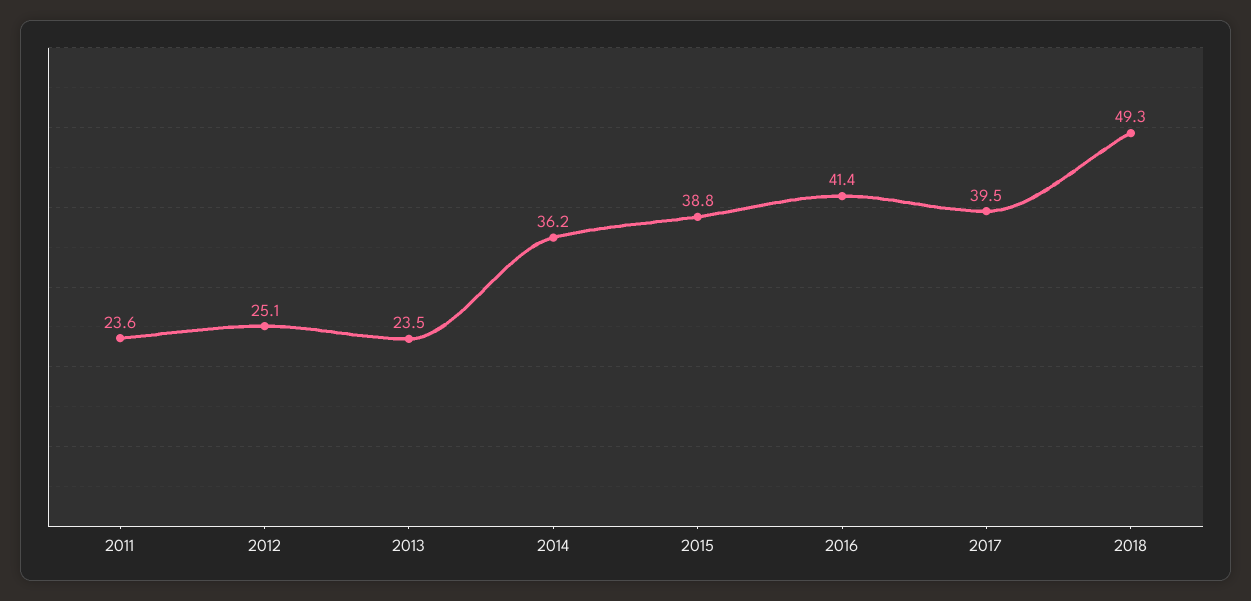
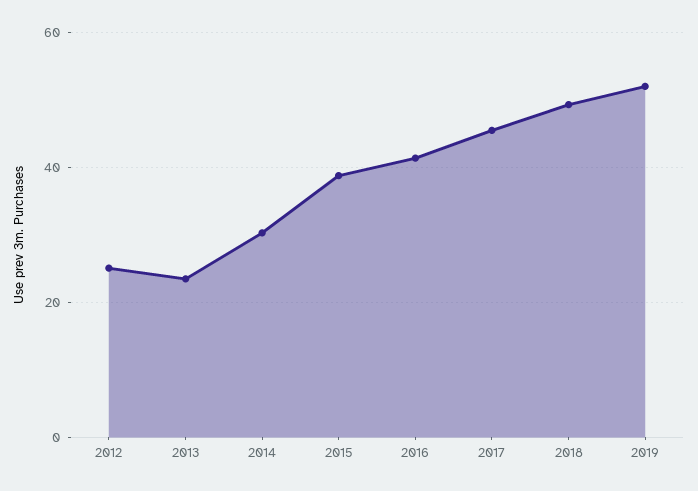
2011: 23.6 -> none
2014: 36.2 -> 30
2017: 39.5 -> 46
2019: none -> 52

